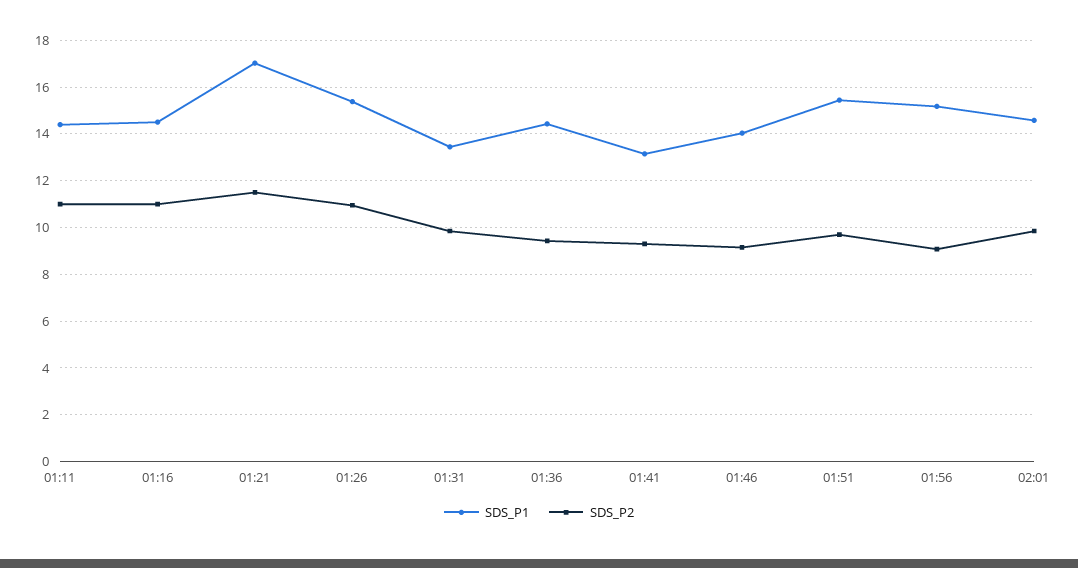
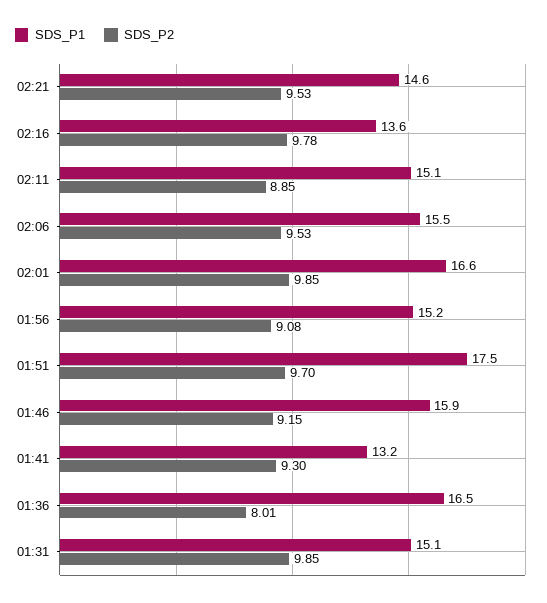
SDS_P1, 01:11: 14.5 -> none
SDS_P2, 01:11: 11 -> none
SDS_P1, 01:16: 14.5 -> none
SDS_P2, 01:16: 11 -> none
SDS_P1, 01:21: 17 -> none
SDS_P2, 01:21: 11.5 -> none
SDS_P1, 01:26: 15.5 -> none
SDS_P2, 01:26: 11 -> none
SDS_P1, 01:31: 13.5 -> 15.1
SDS_P1, 01:36: 14.5 -> 16.5
SDS_P2, 01:36: 9.5 -> 8.01
SDS_P1, 01:46: 14 -> 15.9
SDS_P1, 01:51: 15.5 -> 17.5
SDS_P1, 02:01: 14.5 -> 16.6
SDS_P1, 02:21: none -> 14.6
SDS_P2, 02:21: none -> 9.53
SDS_P1, 02:16: none -> 13.6
SDS_P2, 02:16: none -> 9.78
SDS_P1, 02:11: none -> 15.1
SDS_P2, 02:11: none -> 8.85
SDS_P1, 02:06: none -> 15.5
SDS_P2, 02:06: none -> 9.53

